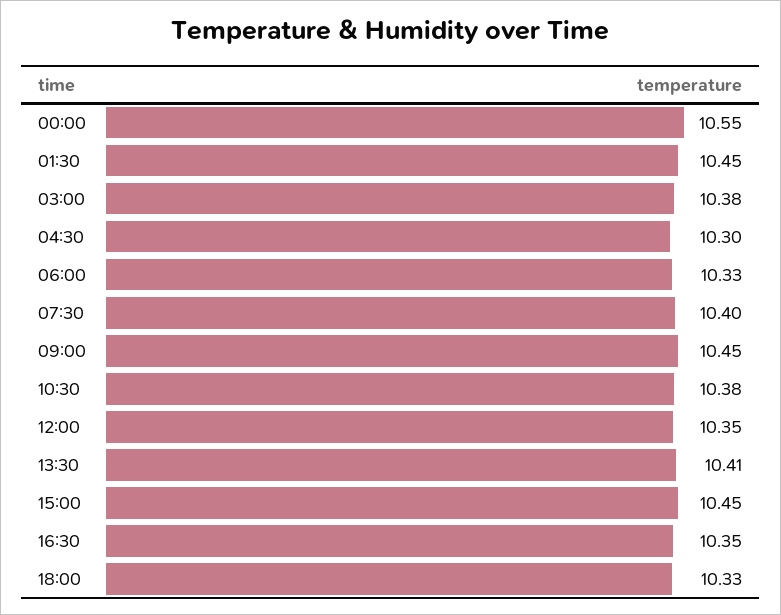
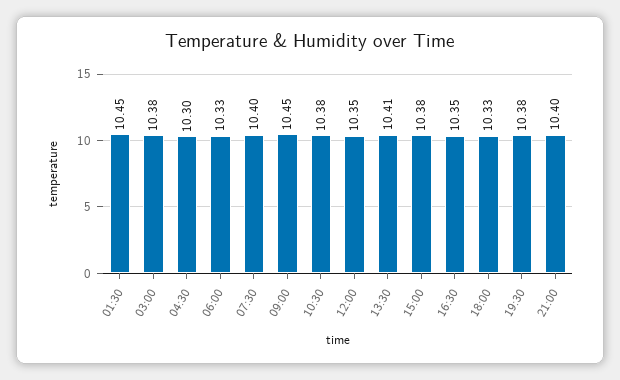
00:00: 10.55 -> none
15:00: 10.45 -> 10.38
19:30: none -> 10.38
21:00: none -> 10.4

